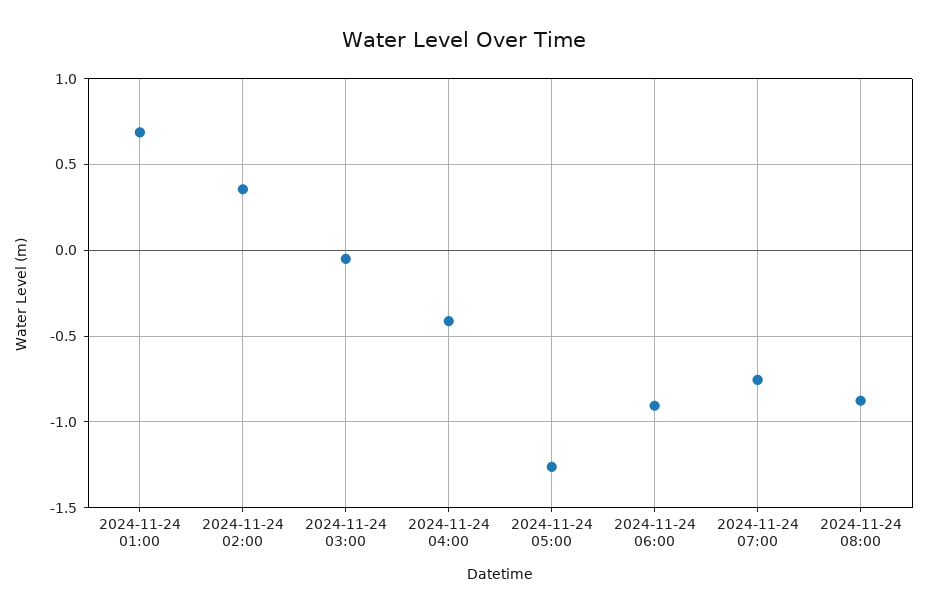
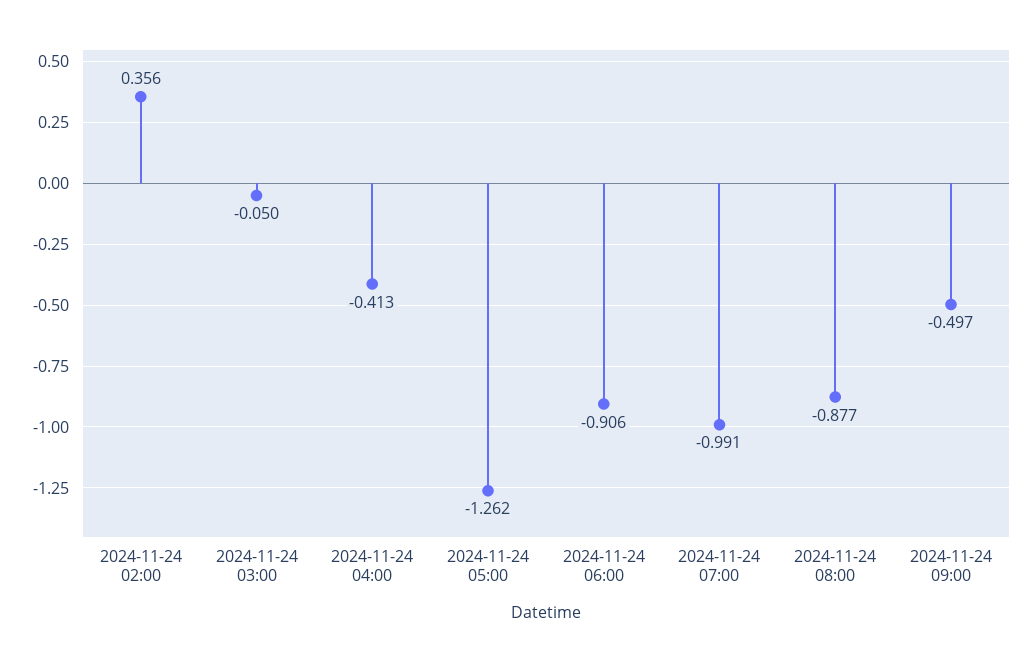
2024-11-24 01:00: 0.7 -> none
2024-11-24 07:00: -0.75 -> -0.991
2024-11-24 09:00: none -> -0.497

